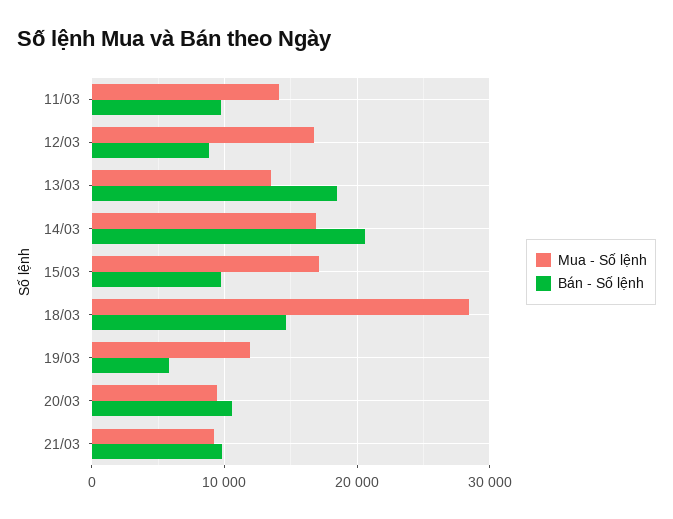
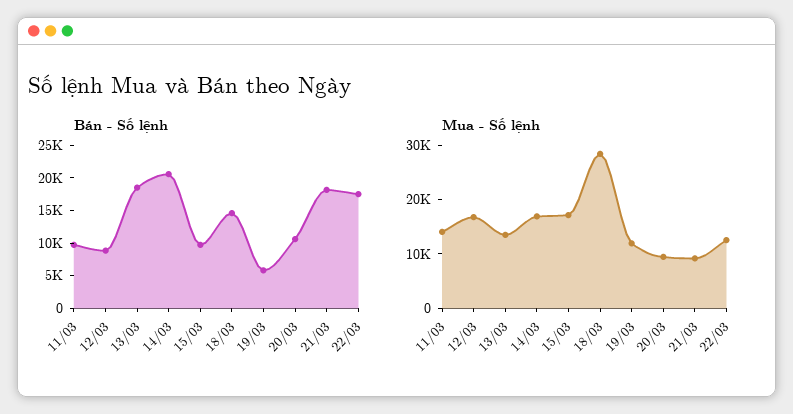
Bán - Số lệnh, 21/03: 10000 -> 17500
Bán - Số lệnh, 22/03: none -> 17500
Mua - Số lệnh, 22/03: none -> 12000

